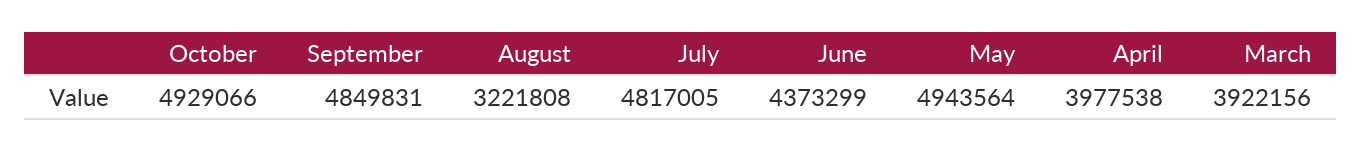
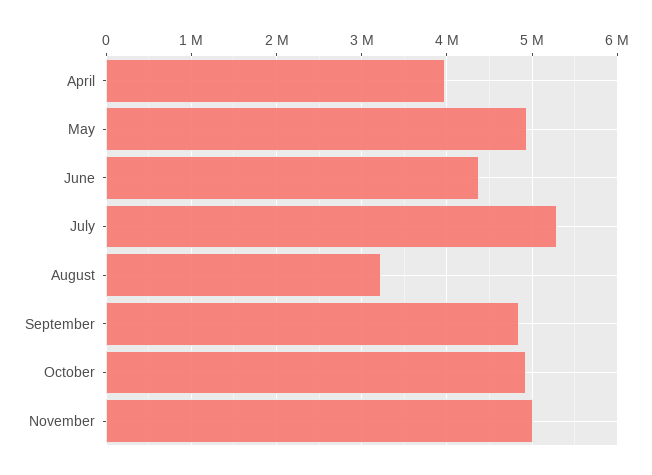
July: 4817005 -> 5300000
March: 3922156 -> none
November: none -> 5000000

